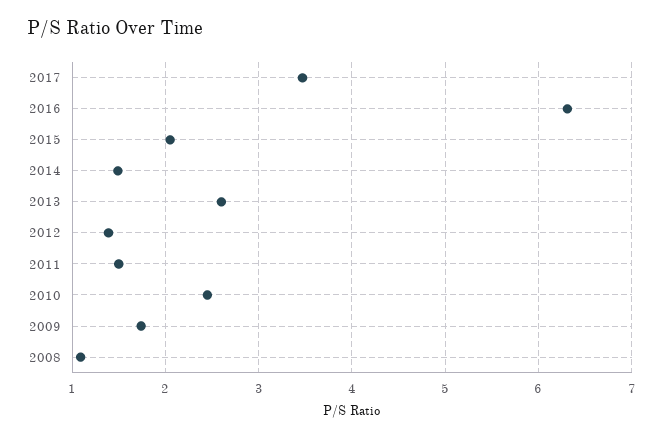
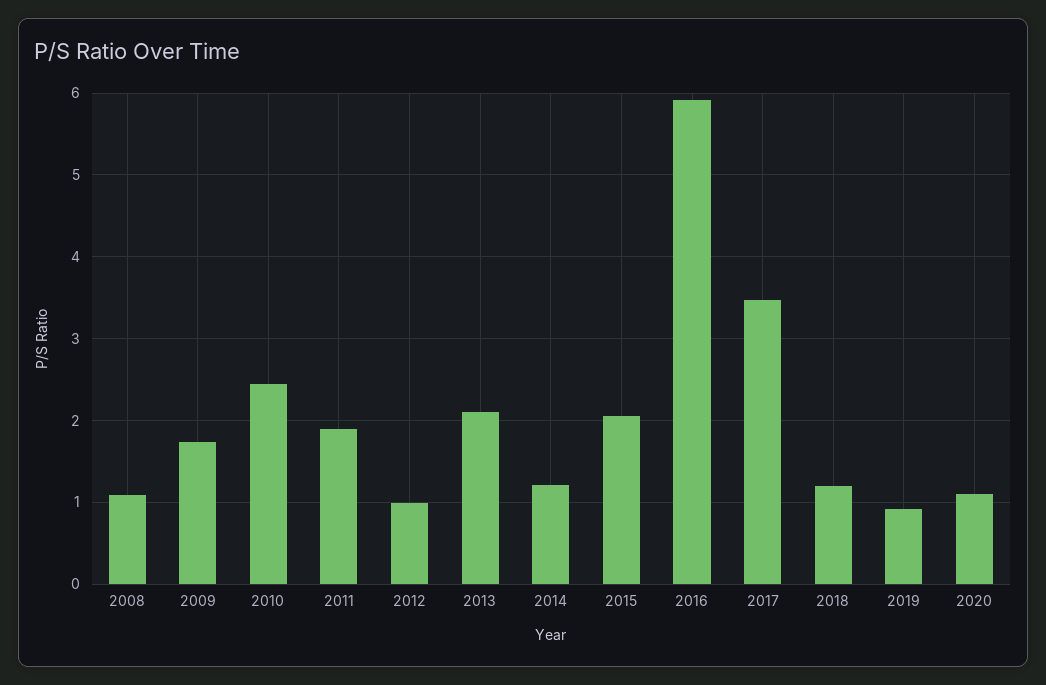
2016: 6.3 -> 5.9
2014: 1.5 -> 1.2
2013: 2.6 -> 2.1
2012: 1.4 -> 1
2011: 1.5 -> 1.9
2018: none -> 1.2
2019: none -> 0.9
2020: none -> 1.1

